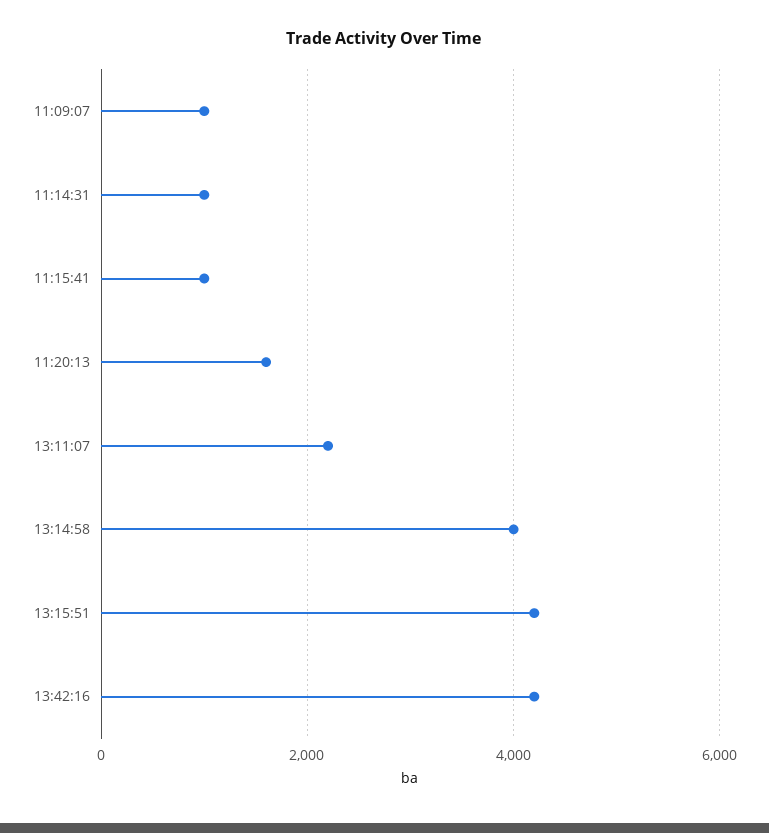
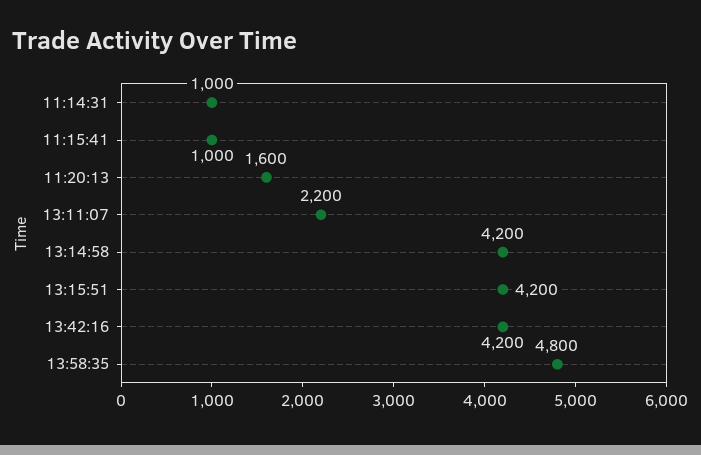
11:09:07: 1000 -> none
13:14:58: 4000 -> 4200
13:58:35: none -> 4800

